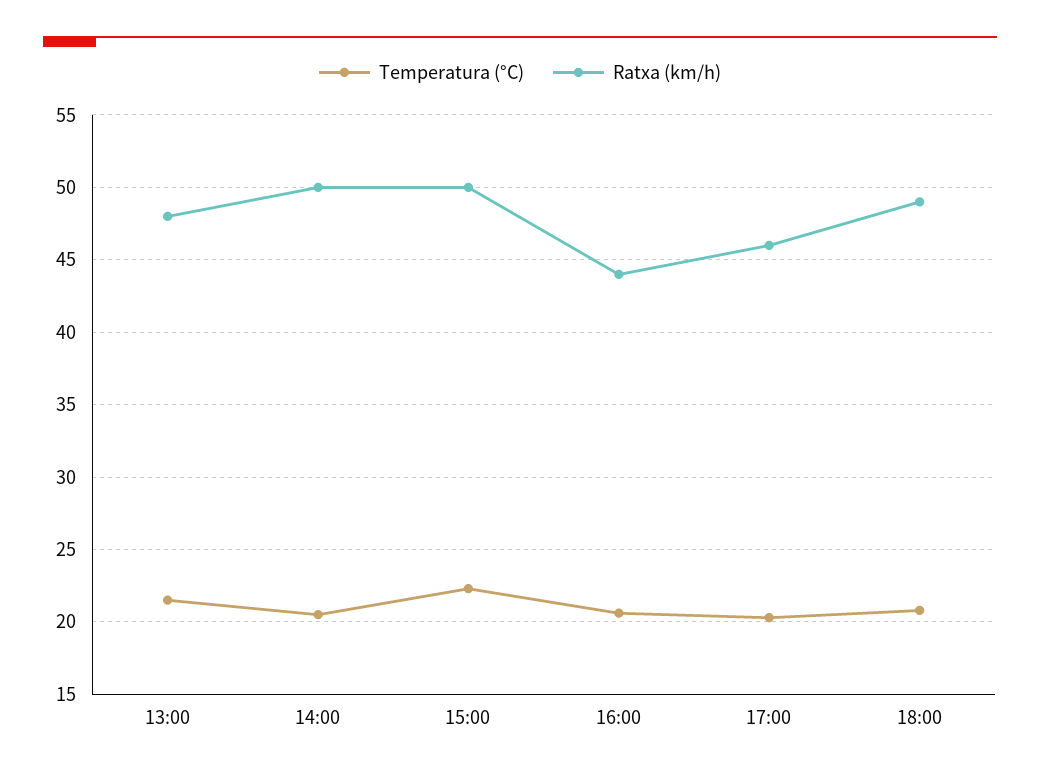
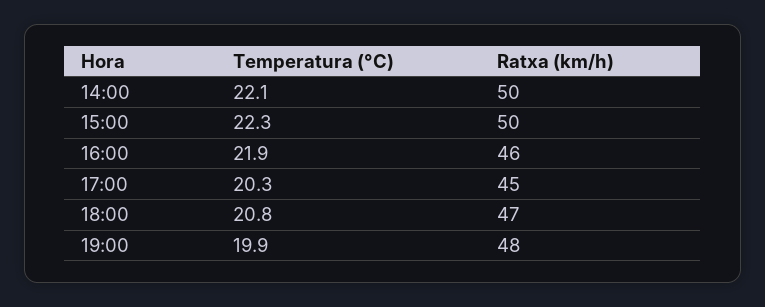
Temperatura (°C), 13:00: 21.5 -> none
Ratxa (km/h), 13:00: 48 -> none
Temperatura (°C), 14:00: 20.5 -> 22.1
Temperatura (°C), 16:00: 20.5 -> 21.9
Ratxa (km/h), 16:00: 44 -> 46
Ratxa (km/h), 17:00: 46 -> 45
Ratxa (km/h), 18:00: 49 -> 47
Temperatura (°C), 19:00: none -> 19.9
Ratxa (km/h), 19:00: none -> 48

